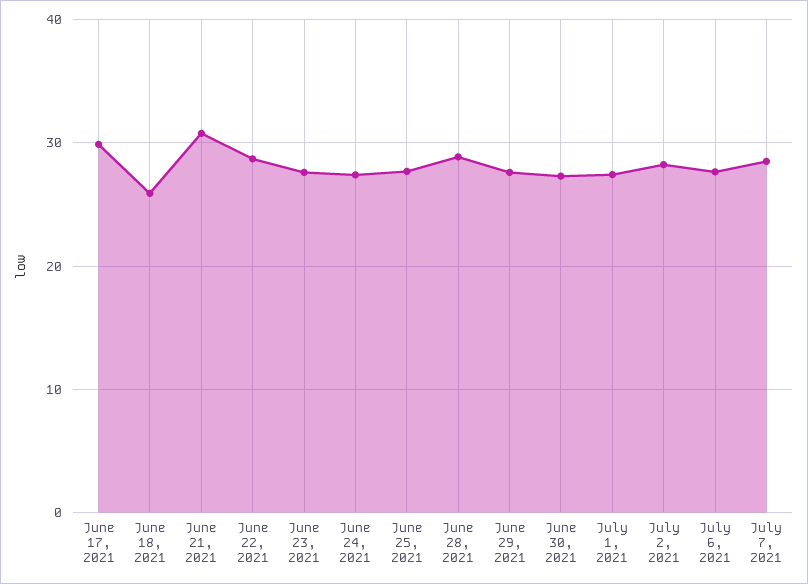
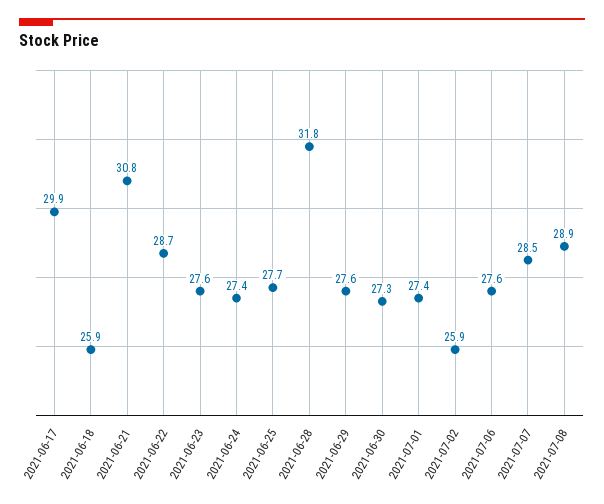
June 28, 2021: 29 -> 31.8
July 2, 2021: 28 -> 25.9
2021-07-08: none -> 28.9

